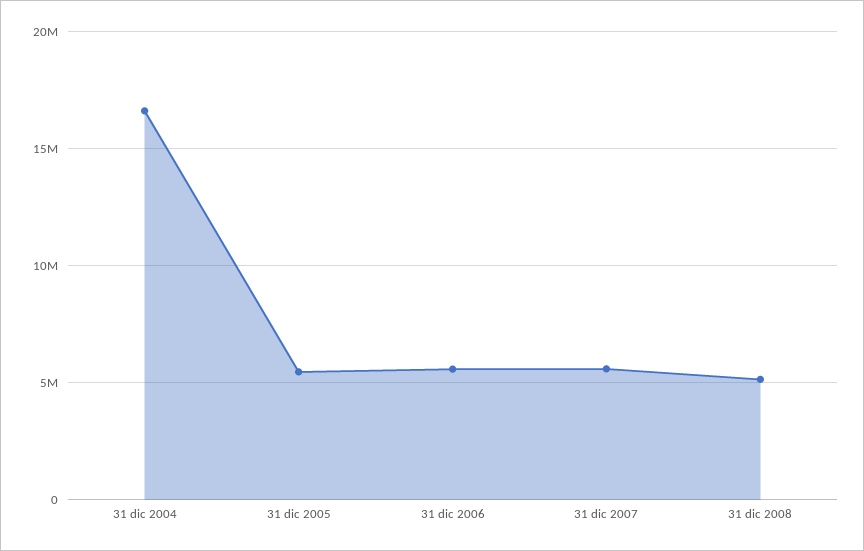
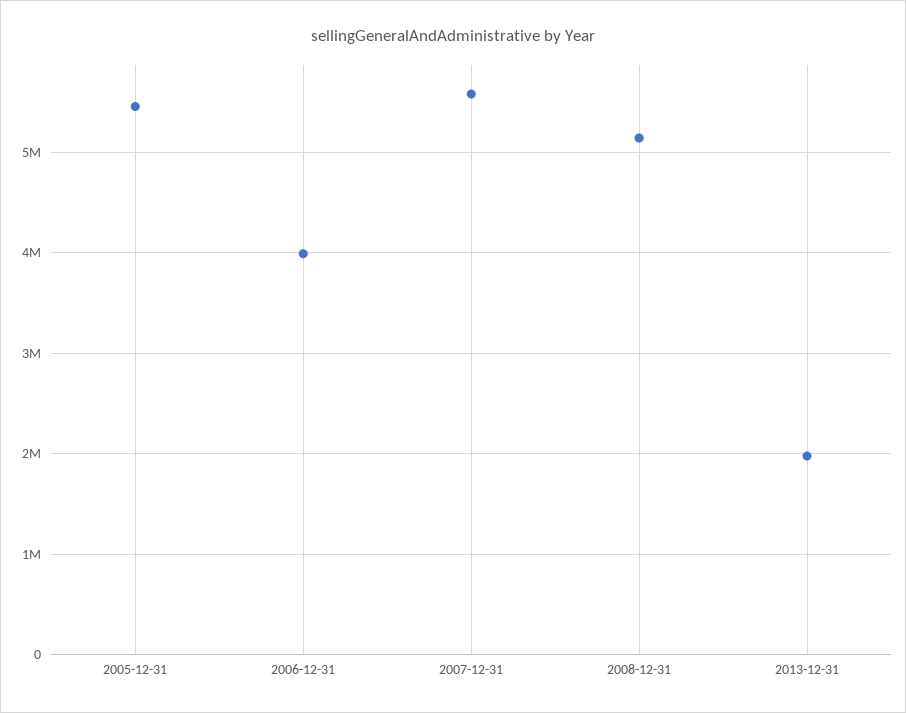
31 dic 2004: 16500000 -> none
31 dic 2006: 5500000 -> 4000000
2013-12-31: none -> 2000000

